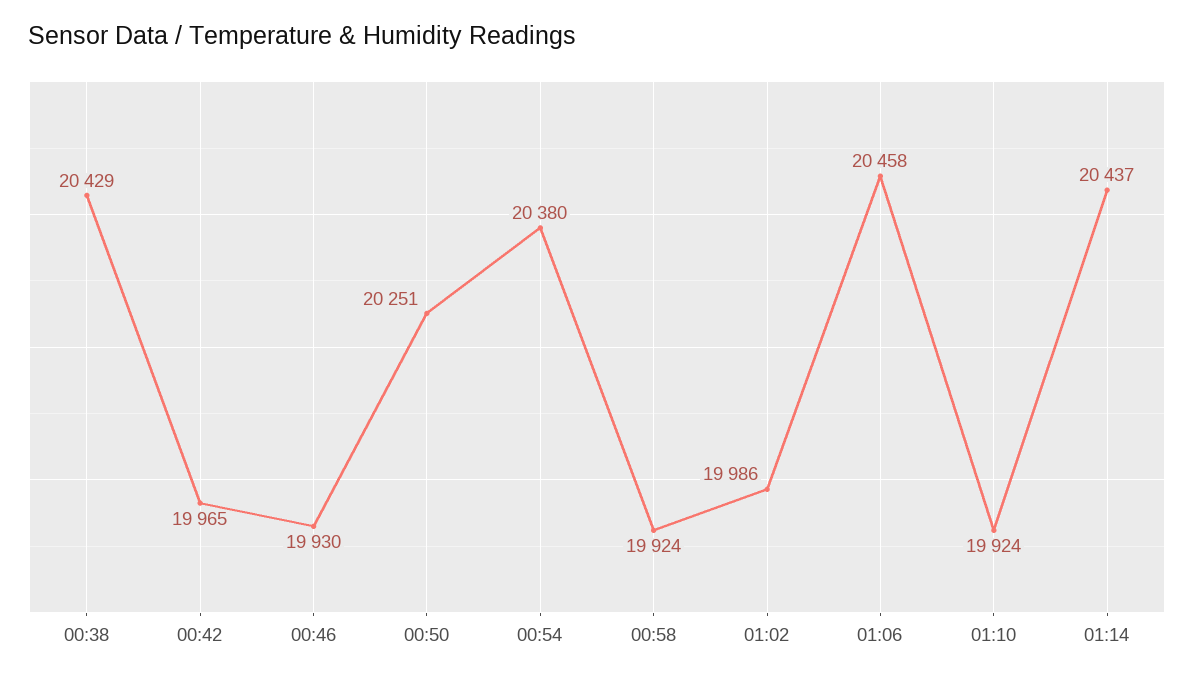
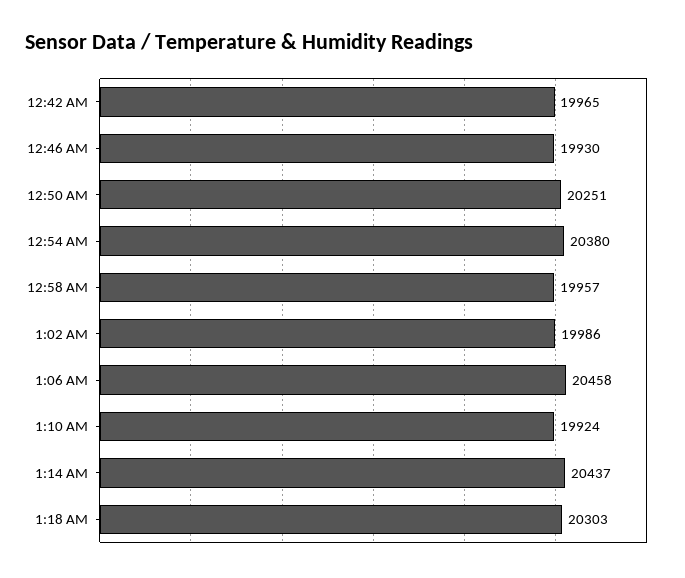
00:38: 20429 -> none
00:58: 19924 -> 19957
1:18 AM: none -> 20303

